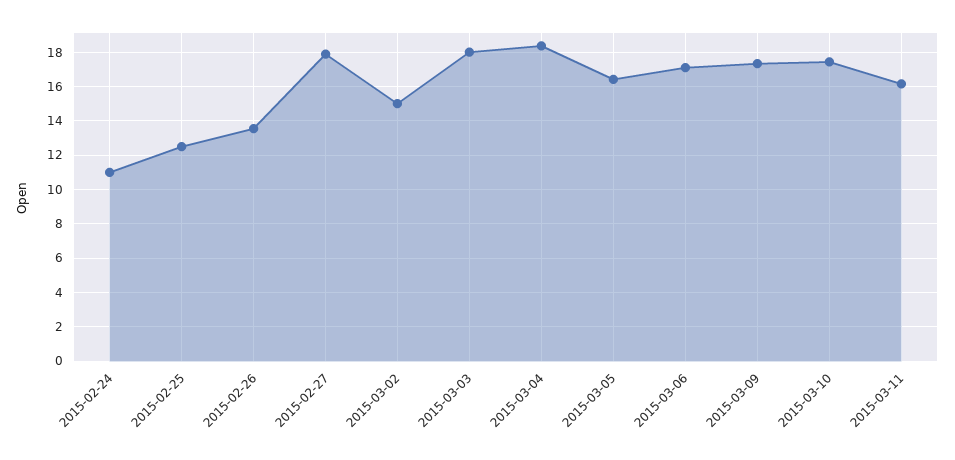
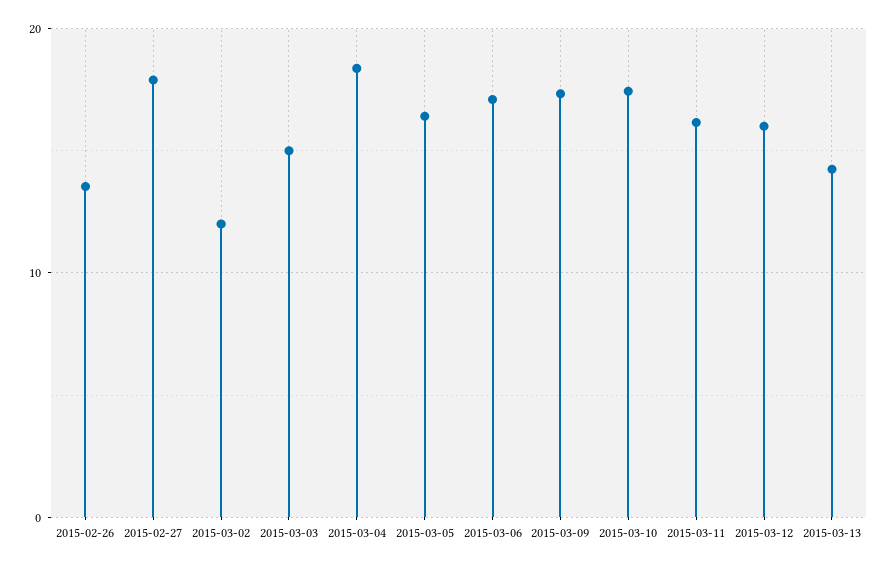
2015-02-24: 11 -> none
2015-02-25: 12.5 -> none
2015-03-02: 15 -> 12
2015-03-03: 18 -> 15
2015-03-12: none -> 16
2015-03-13: none -> 14

